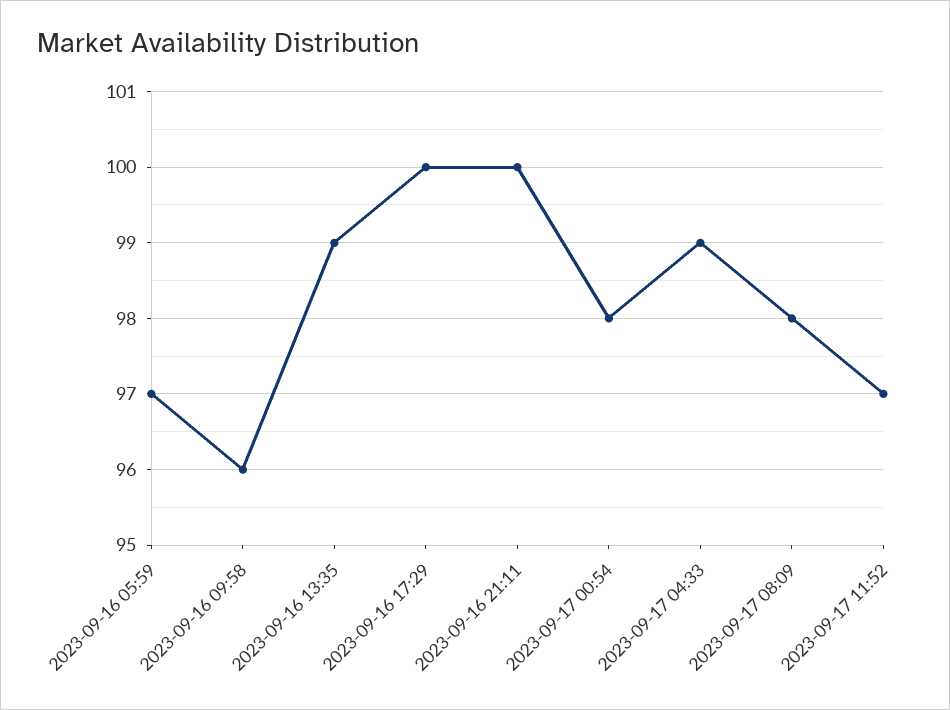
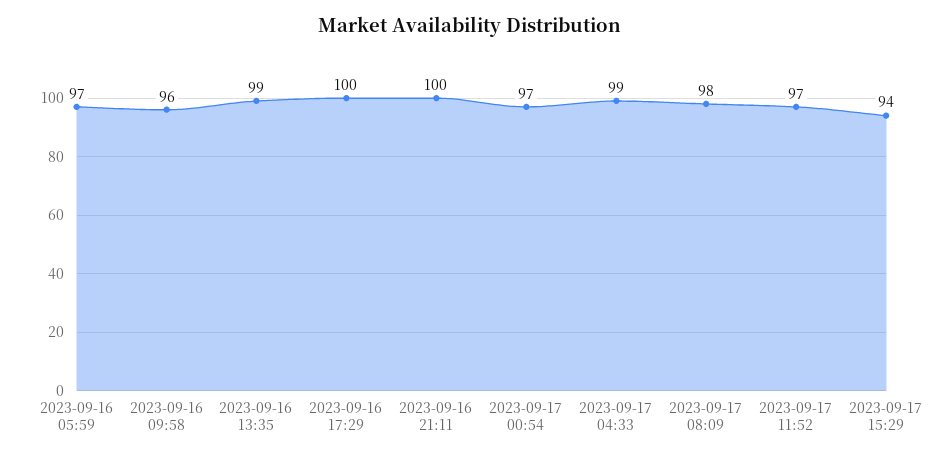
2023-09-17 00:54: 98 -> 97
2023-09-17 15:29: none -> 94

